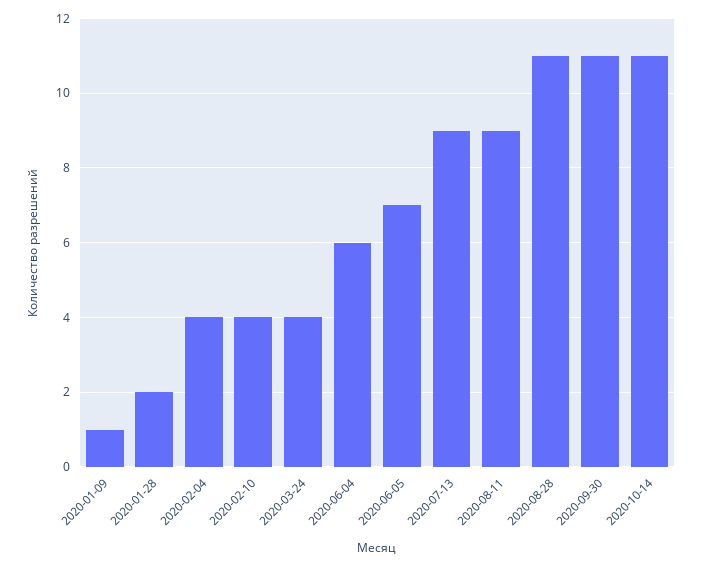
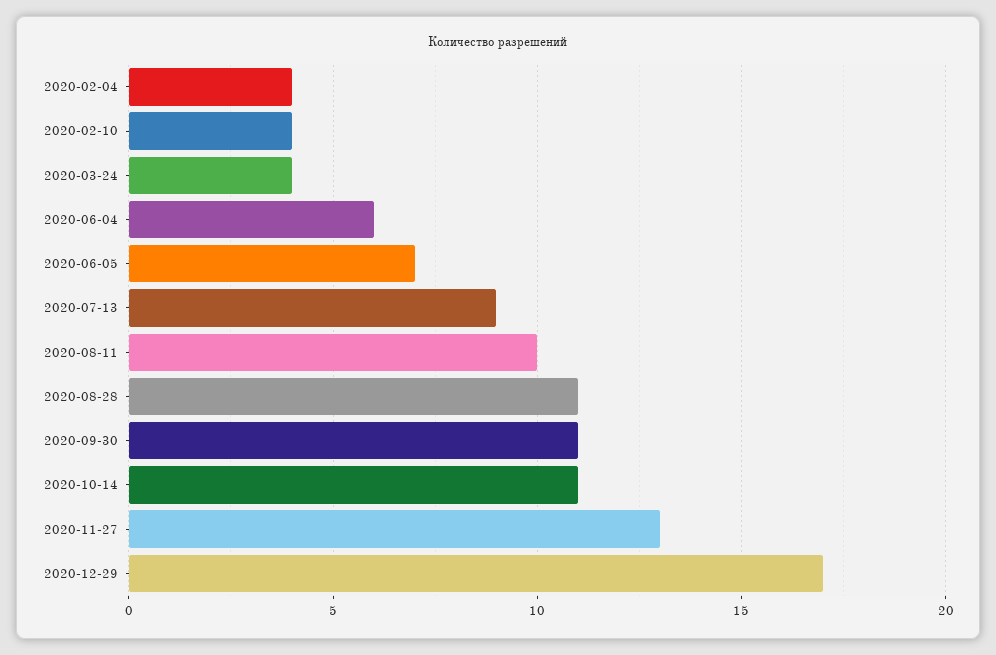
2020-01-09: 1 -> none
2020-01-28: 2 -> none
2020-08-11: 9 -> 10
2020-11-27: none -> 13
2020-12-29: none -> 17

